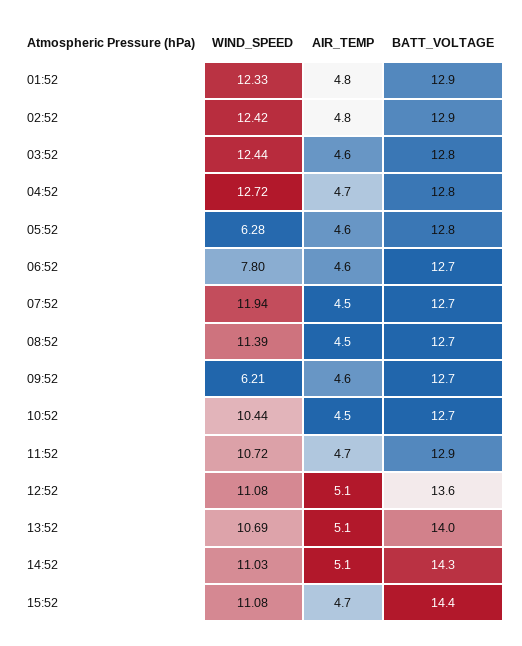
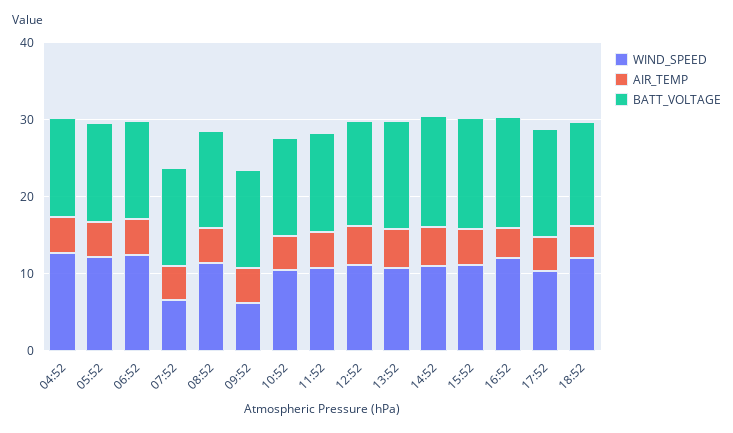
WIND_SPEED, 01:52: 12.33 -> none
AIR_TEMP, 01:52: 4.8 -> none
BATT_VOLTAGE, 01:52: 12.9 -> none
WIND_SPEED, 02:52: 12.42 -> none
AIR_TEMP, 02:52: 4.8 -> none
BATT_VOLTAGE, 02:52: 12.9 -> none
WIND_SPEED, 03:52: 12.44 -> none
AIR_TEMP, 03:52: 4.6 -> none
BATT_VOLTAGE, 03:52: 12.8 -> none
WIND_SPEED, 05:52: 6.28 -> 12
WIND_SPEED, 06:52: 7.8 -> 12
WIND_SPEED, 07:52: 11.94 -> 6
WIND_SPEED, 16:52: none -> 12
AIR_TEMP, 16:52: none -> 4
BATT_VOLTAGE, 16:52: none -> 14
WIND_SPEED, 17:52: none -> 10
AIR_TEMP, 17:52: none -> 4
BATT_VOLTAGE, 17:52: none -> 14
WIND_SPEED, 18:52: none -> 12
AIR_TEMP, 18:52: none -> 4
BATT_VOLTAGE, 18:52: none -> 14

